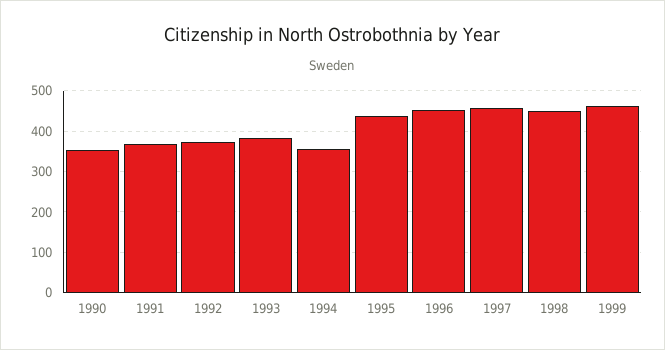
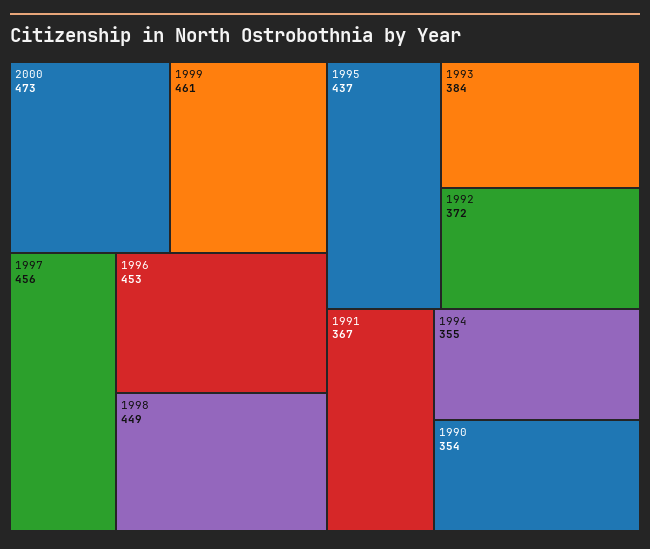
2000: none -> 473

